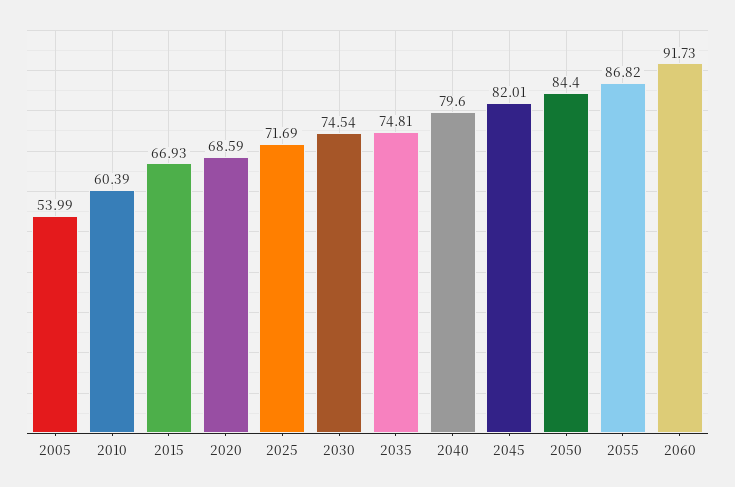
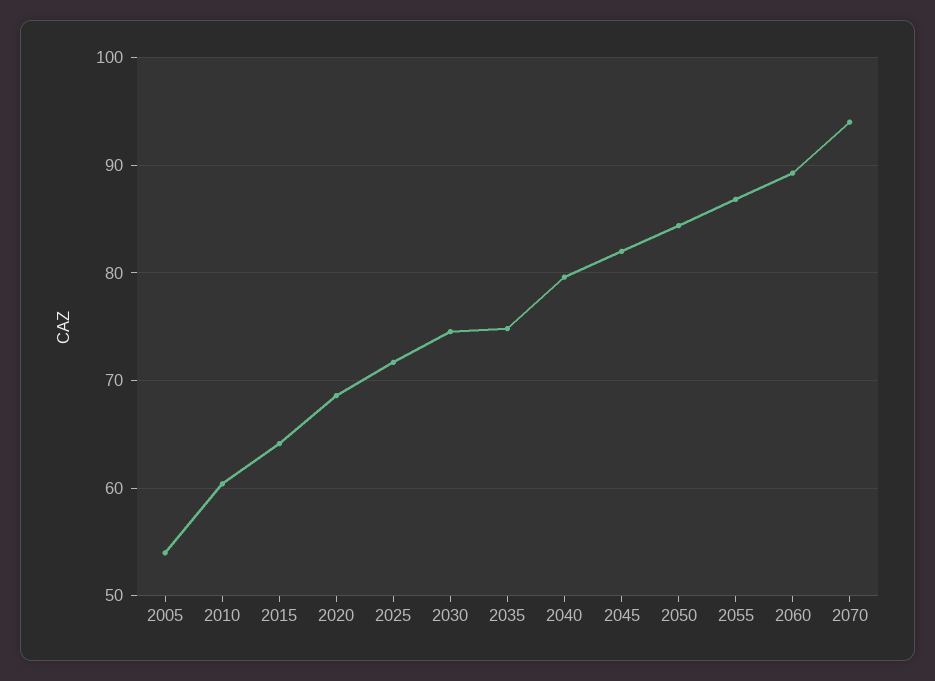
2015: 66.93 -> 64
2060: 91.73 -> 89
2070: none -> 94

